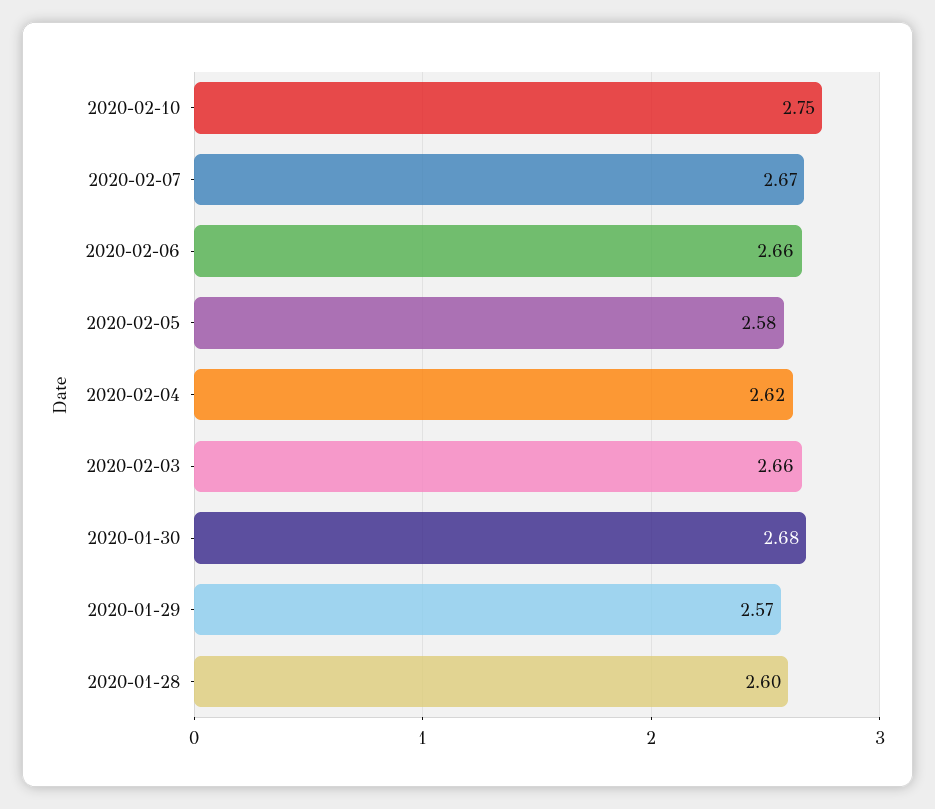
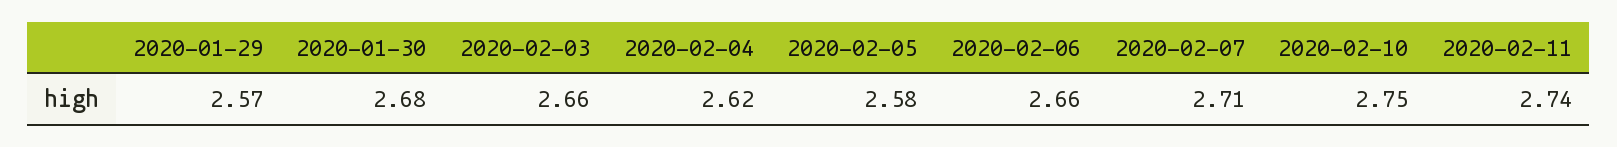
2020-02-07: 2.67 -> 2.71
2020-01-28: 2.6 -> none
2020-02-11: none -> 2.74

